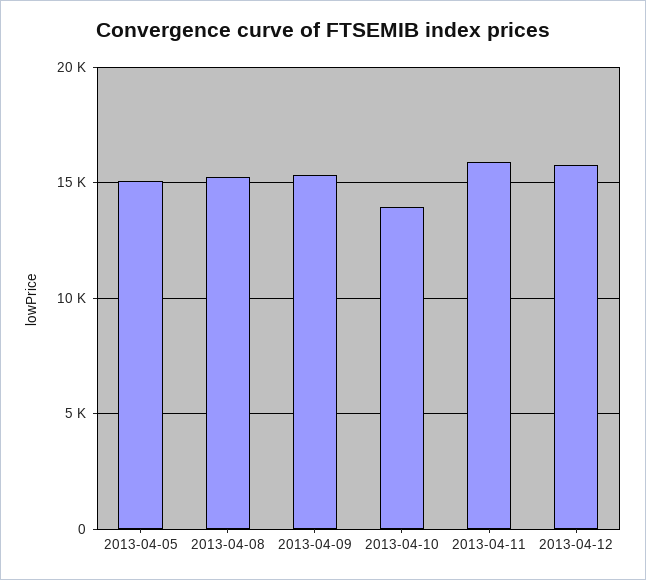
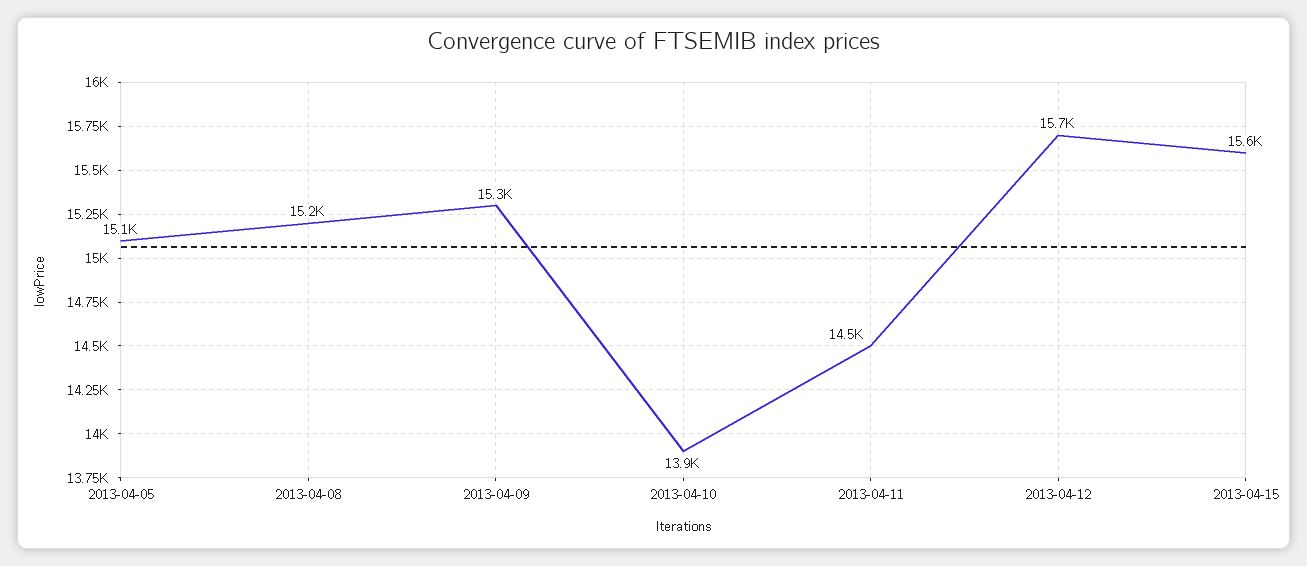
2013-04-11: 16000 -> 14500
2013-04-15: none -> 15600

